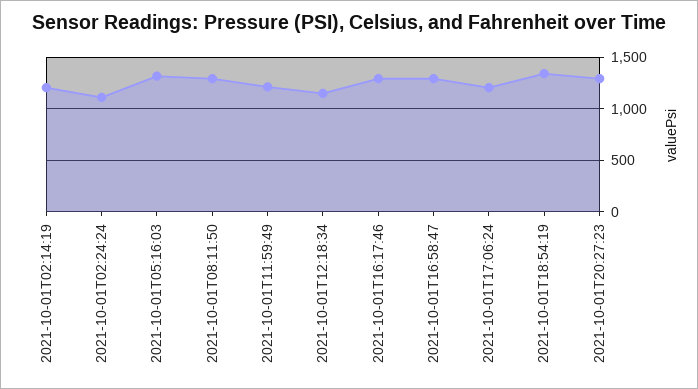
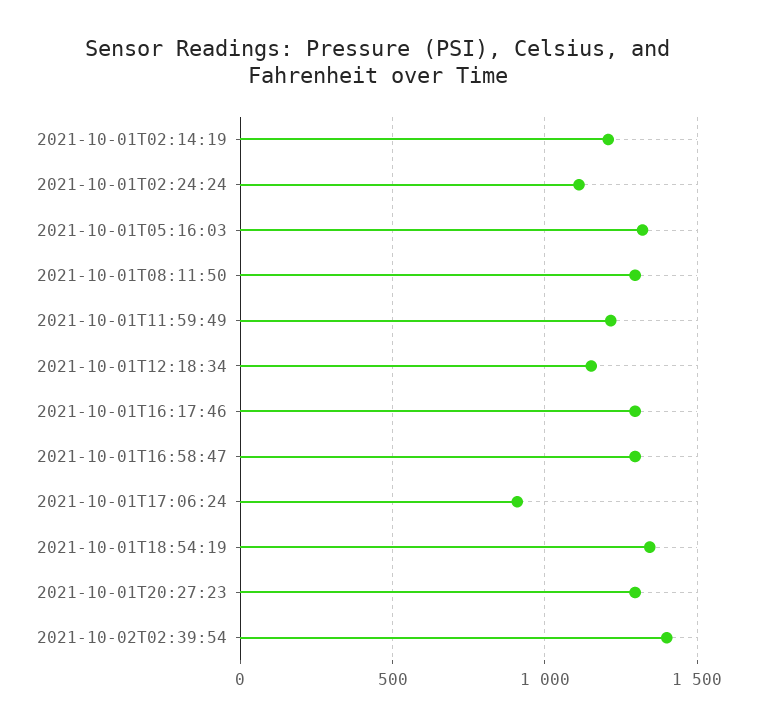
2021-10-01T17:06:24: 1200 -> 900
2021-10-02T02:39:54: none -> 1400

